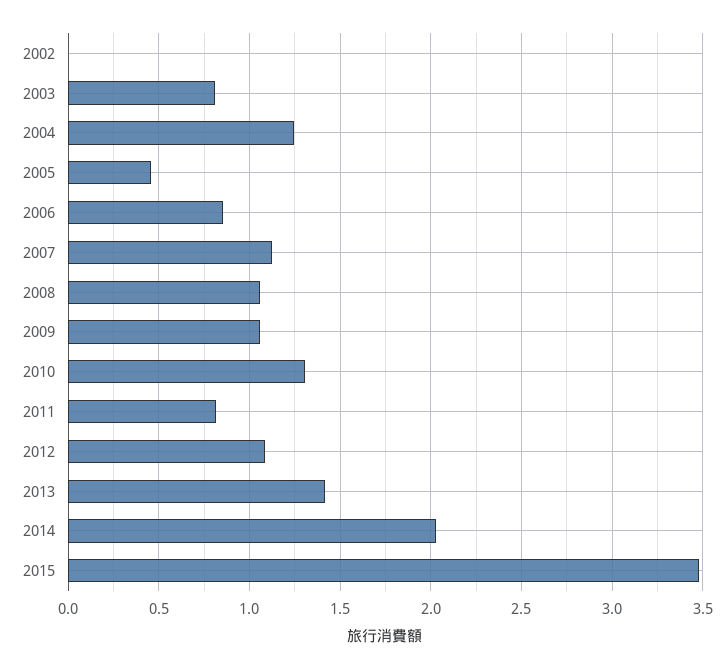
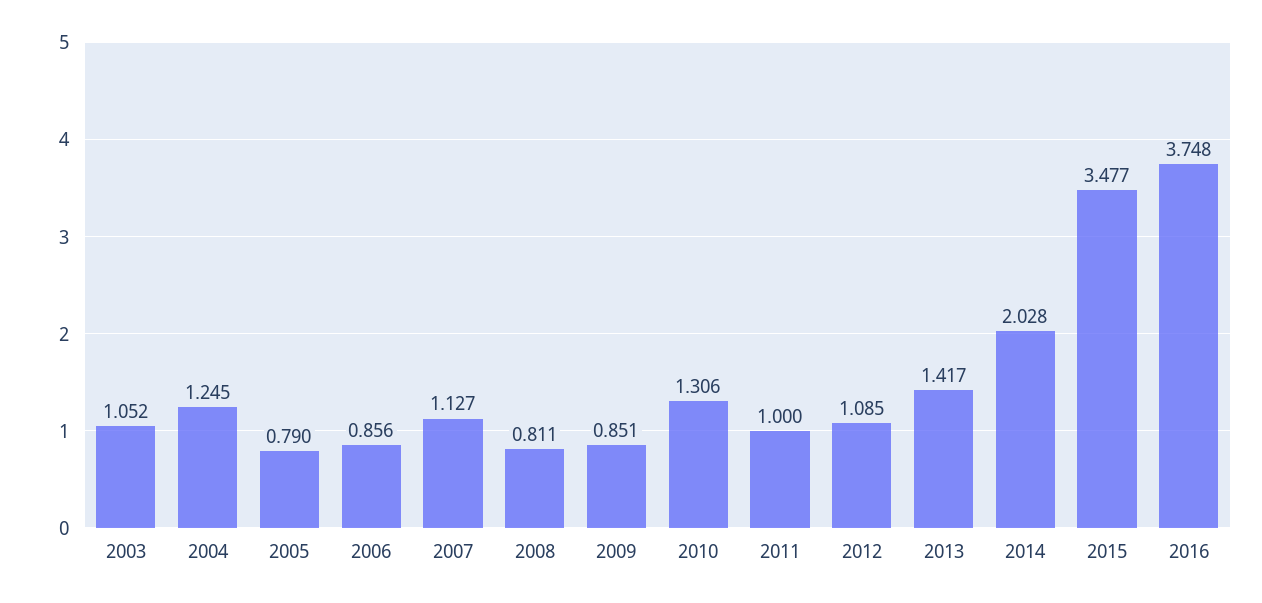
2002: 0 -> none
2003: 0.8 -> 1.052
2005: 0.45 -> 0.79
2008: 1.05 -> 0.811
2009: 1.05 -> 0.851
2011: 0.8 -> 1
2016: none -> 3.748

